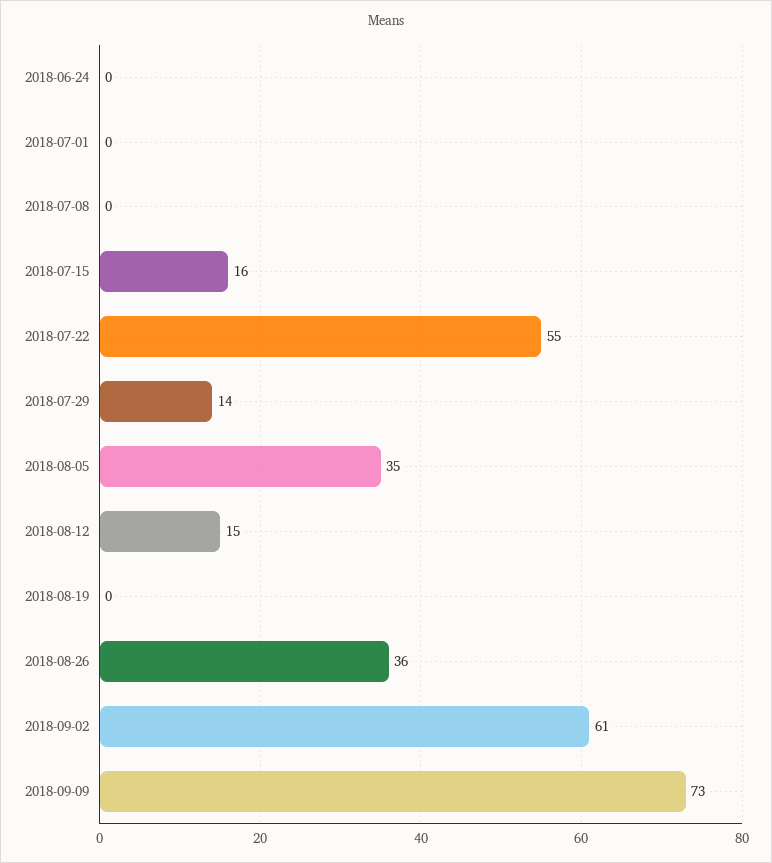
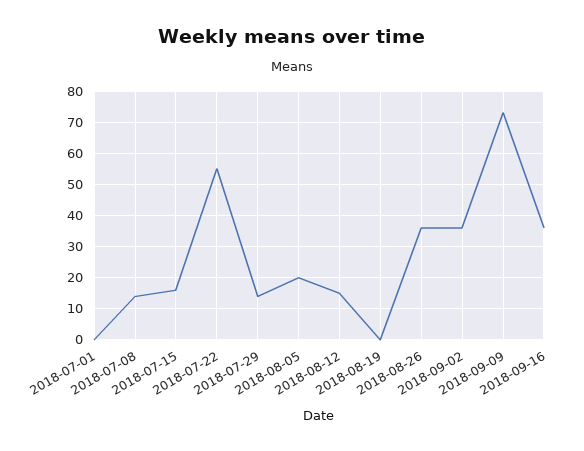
2018-06-24: 0 -> none
2018-07-08: 0 -> 15
2018-08-05: 35 -> 20
2018-09-02: 61 -> 35
2018-09-16: none -> 35

